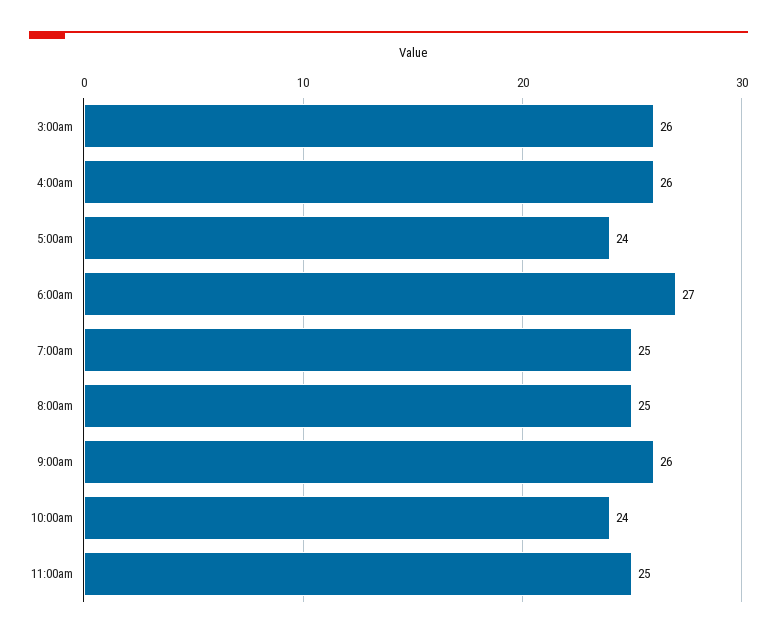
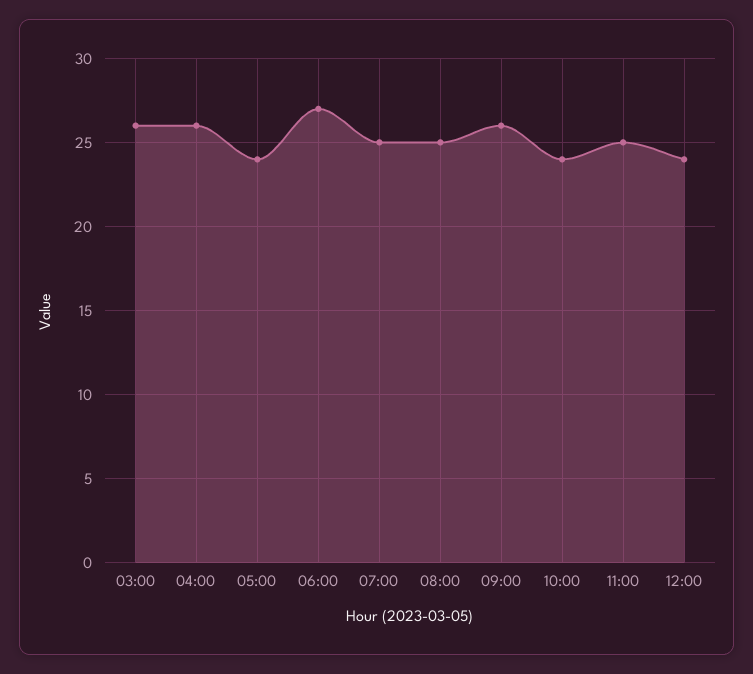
12:00: none -> 24

